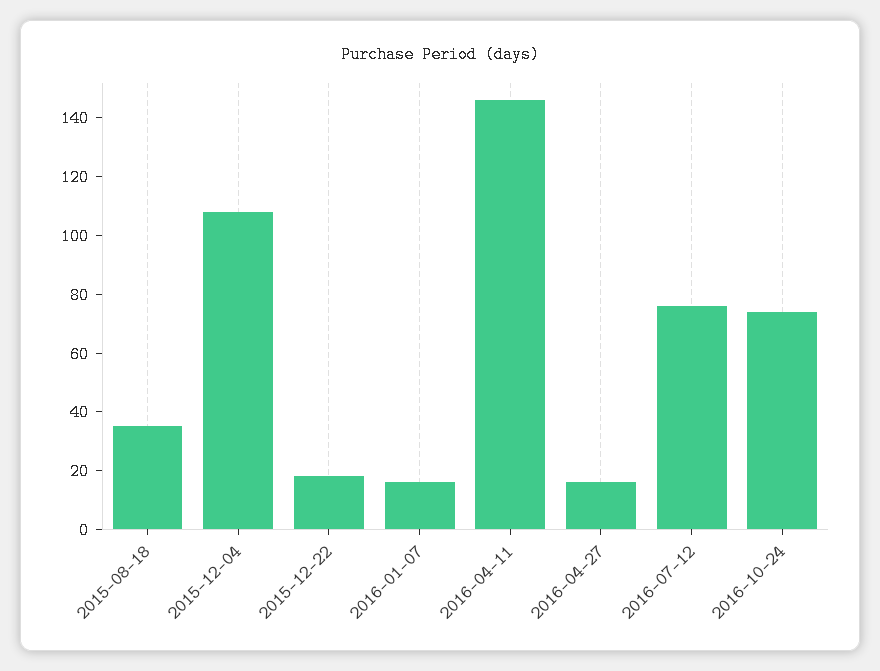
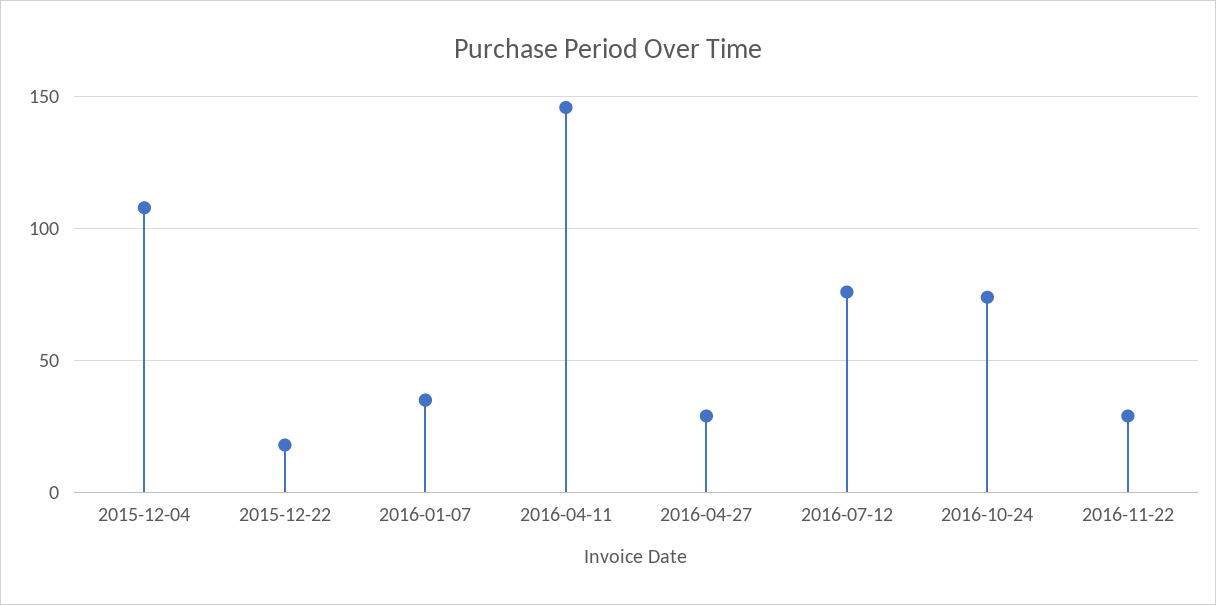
2015-08-18: 35 -> none
2016-01-07: 15 -> 35
2016-04-27: 15 -> 30
2016-11-22: none -> 30

